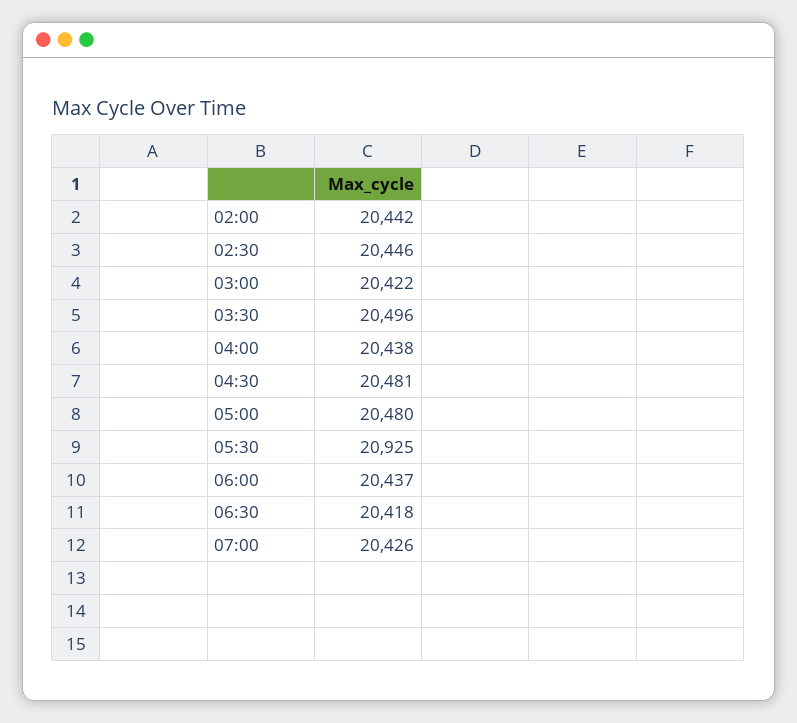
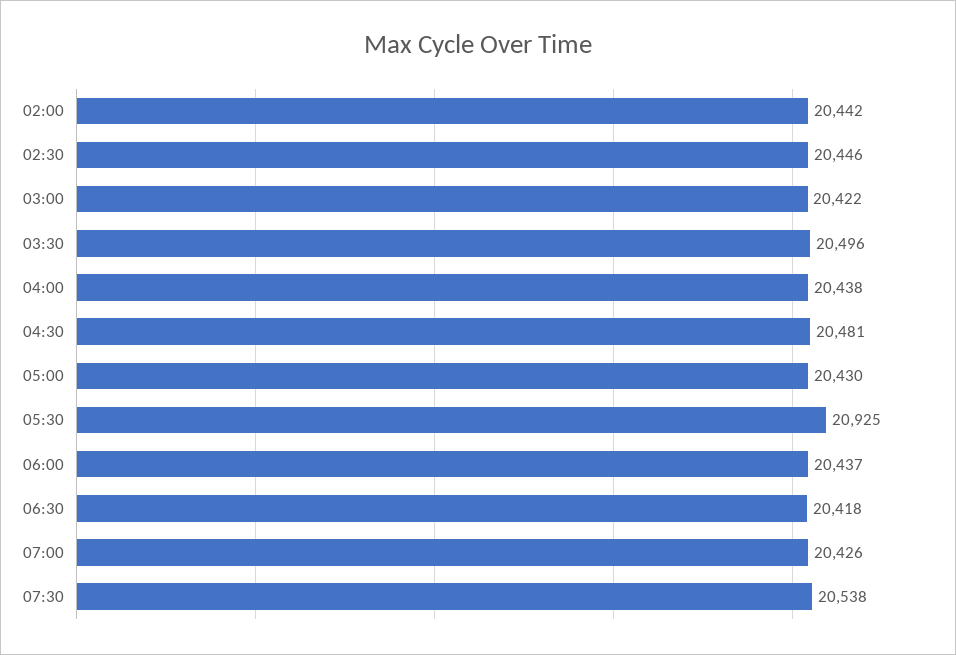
05:00: 20480 -> 20430
07:30: none -> 20538

